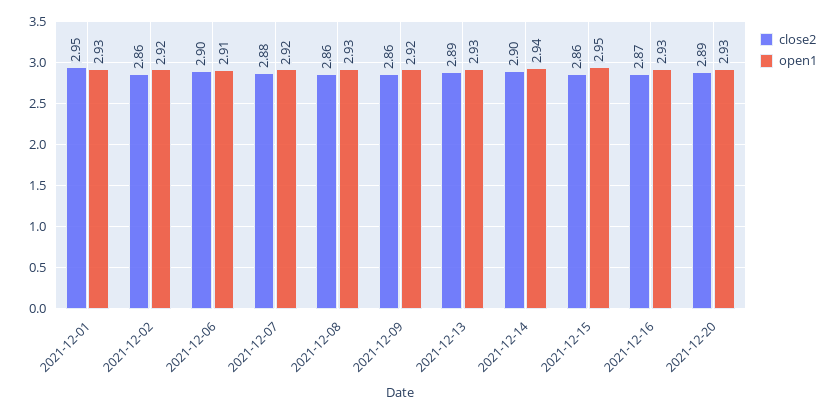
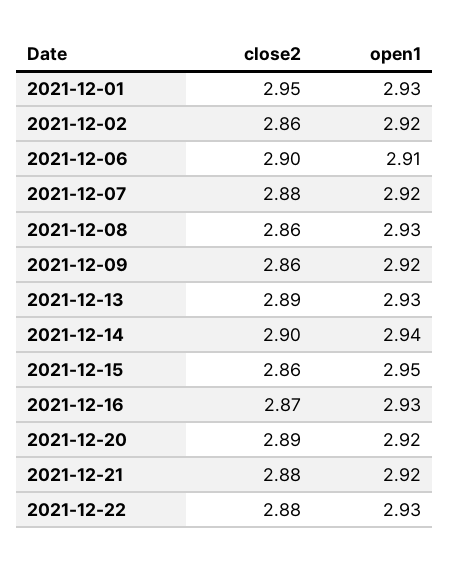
open1, 2021-12-20: 2.93 -> 2.92
close2, 2021-12-21: none -> 2.88
open1, 2021-12-21: none -> 2.92
close2, 2021-12-22: none -> 2.88
open1, 2021-12-22: none -> 2.93

